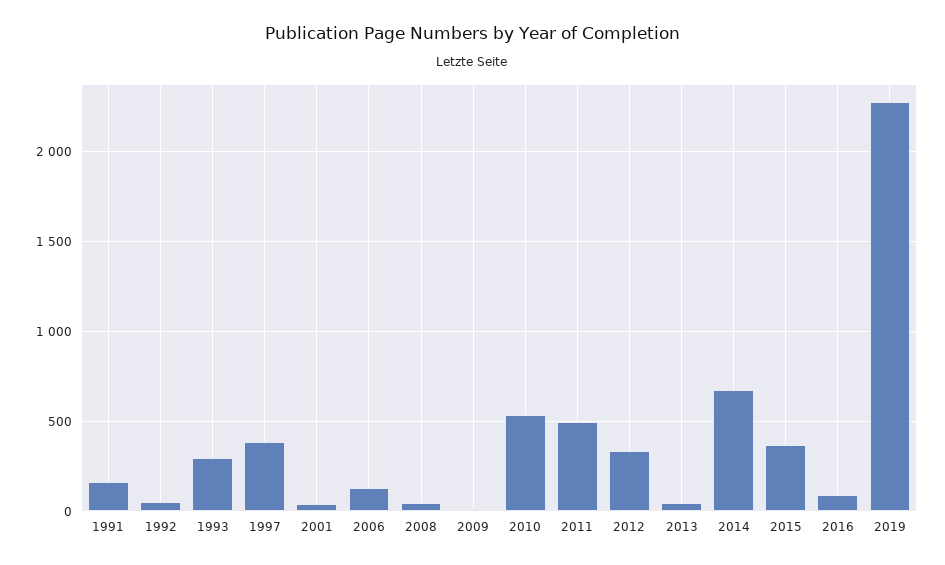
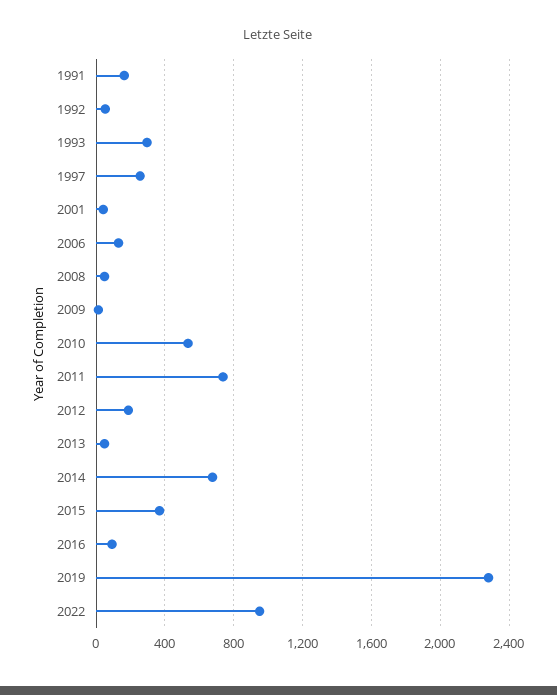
1997: 400 -> 250
2011: 500 -> 750
2012: 350 -> 200
2022: none -> 950

